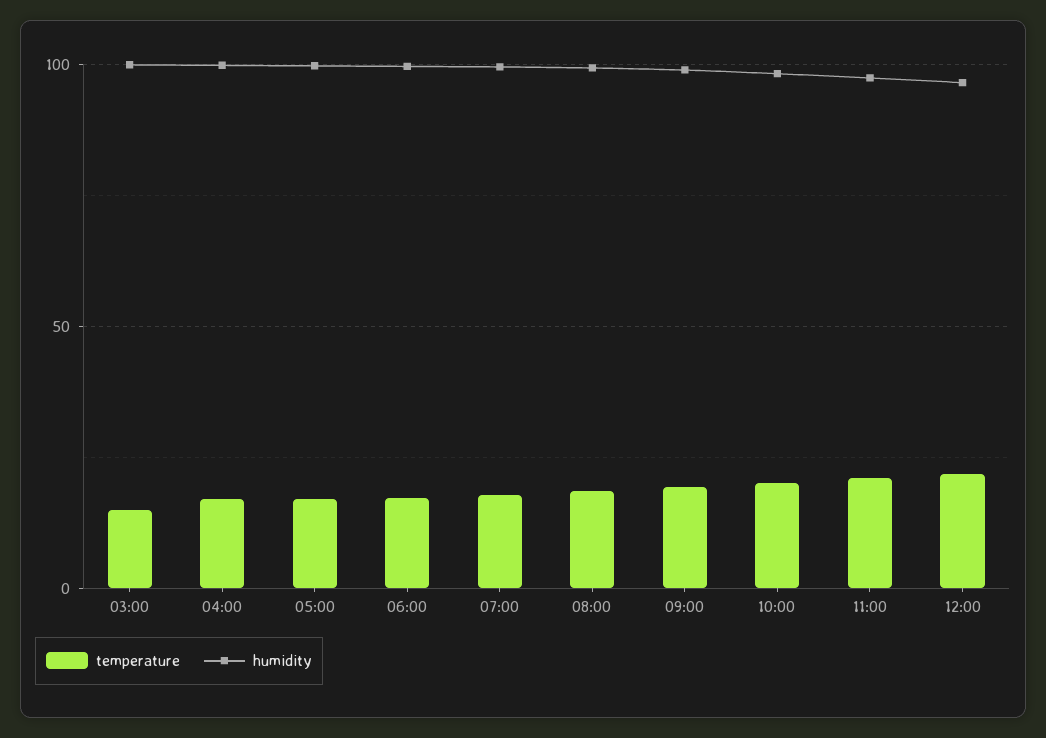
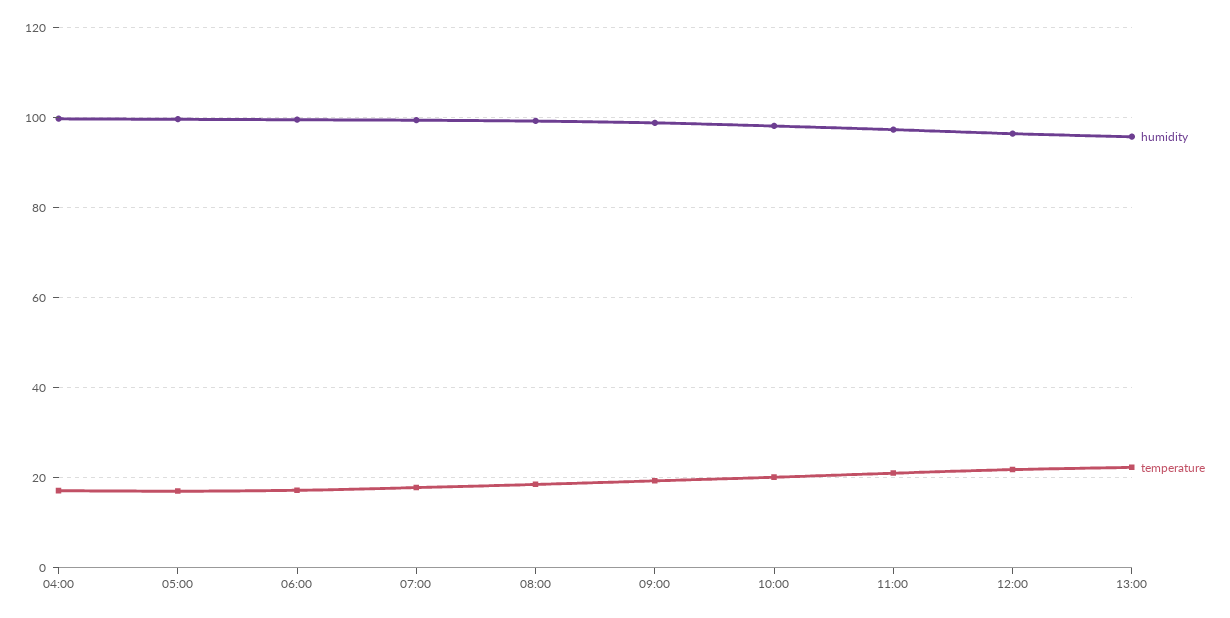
temperature, 03:00: 15 -> none
humidity, 03:00: 100 -> none
humidity, 13:00: none -> 96
temperature, 13:00: none -> 22

